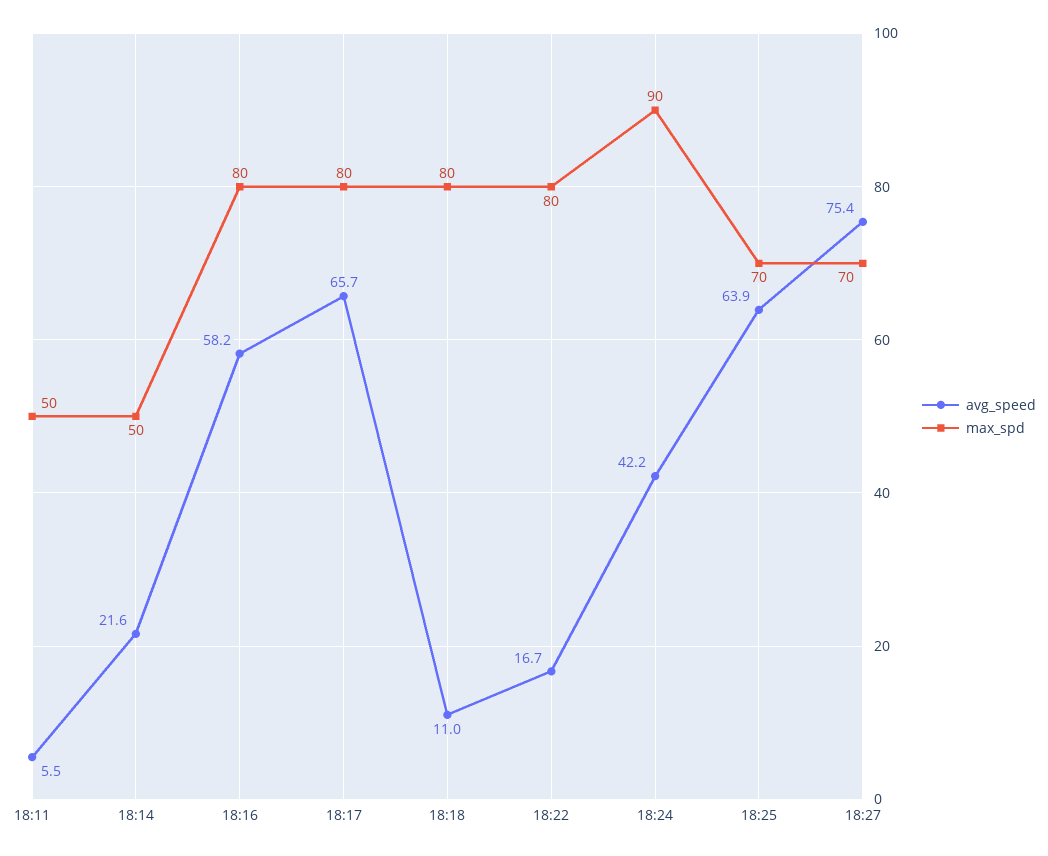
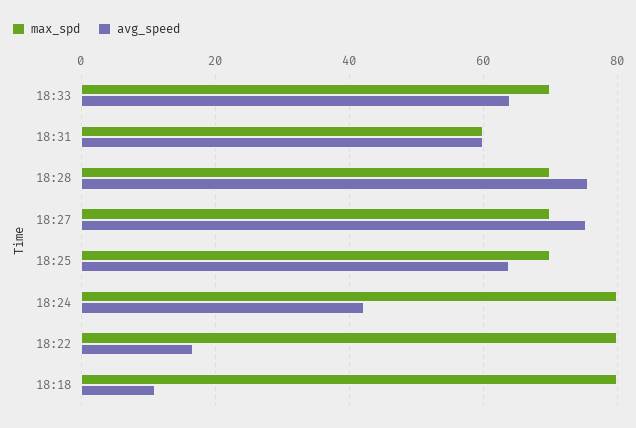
avg_speed, 18:11: 5.5 -> none
max_spd, 18:11: 50 -> none
avg_speed, 18:14: 21.6 -> none
max_spd, 18:14: 50 -> none
avg_speed, 18:16: 58.2 -> none
max_spd, 18:16: 80 -> none
avg_speed, 18:17: 65.7 -> none
max_spd, 18:17: 80 -> none
max_spd, 18:24: 90 -> 80
max_spd, 18:33: none -> 70
avg_speed, 18:33: none -> 64
max_spd, 18:31: none -> 60
avg_speed, 18:31: none -> 60
max_spd, 18:28: none -> 70
avg_speed, 18:28: none -> 76

